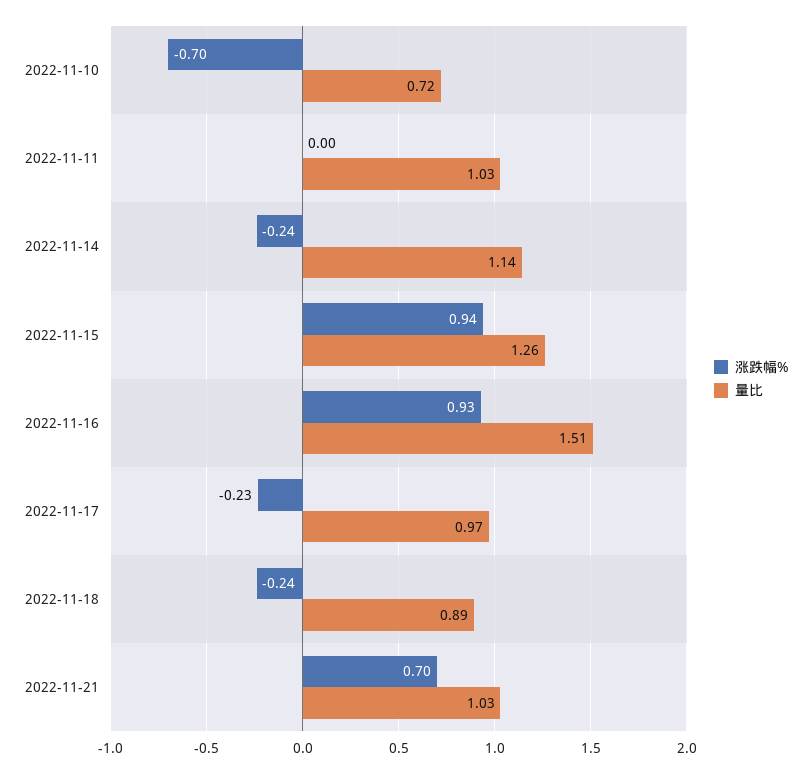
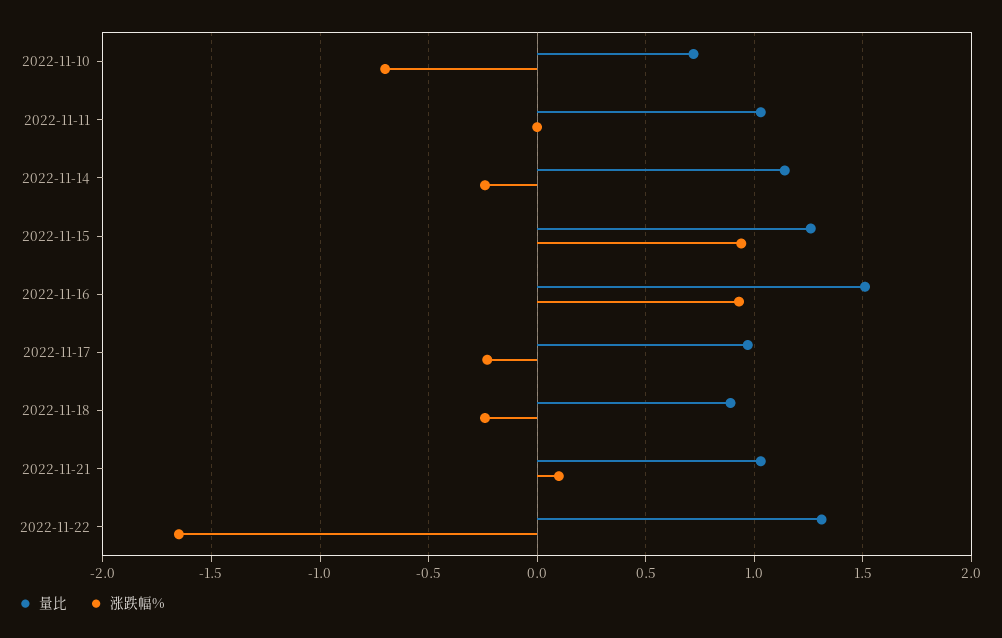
涨跌幅%, 2022-11-21: 0.7 -> 0.1
量比, 2022-11-22: none -> 1.3
涨跌幅%, 2022-11-22: none -> -1.65

